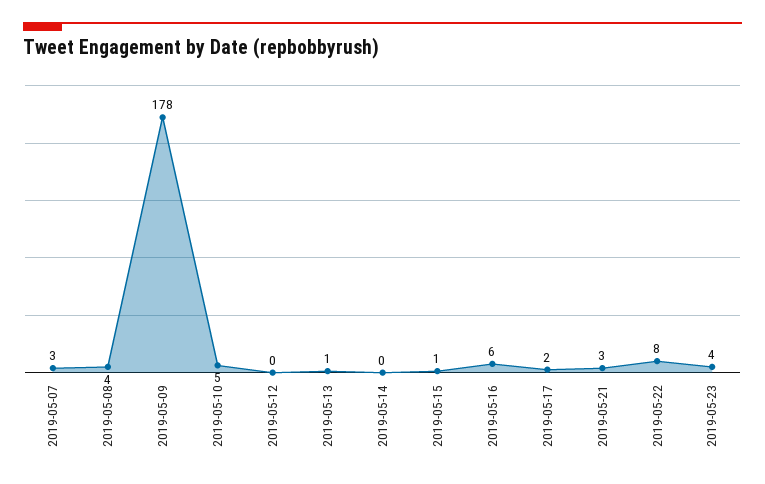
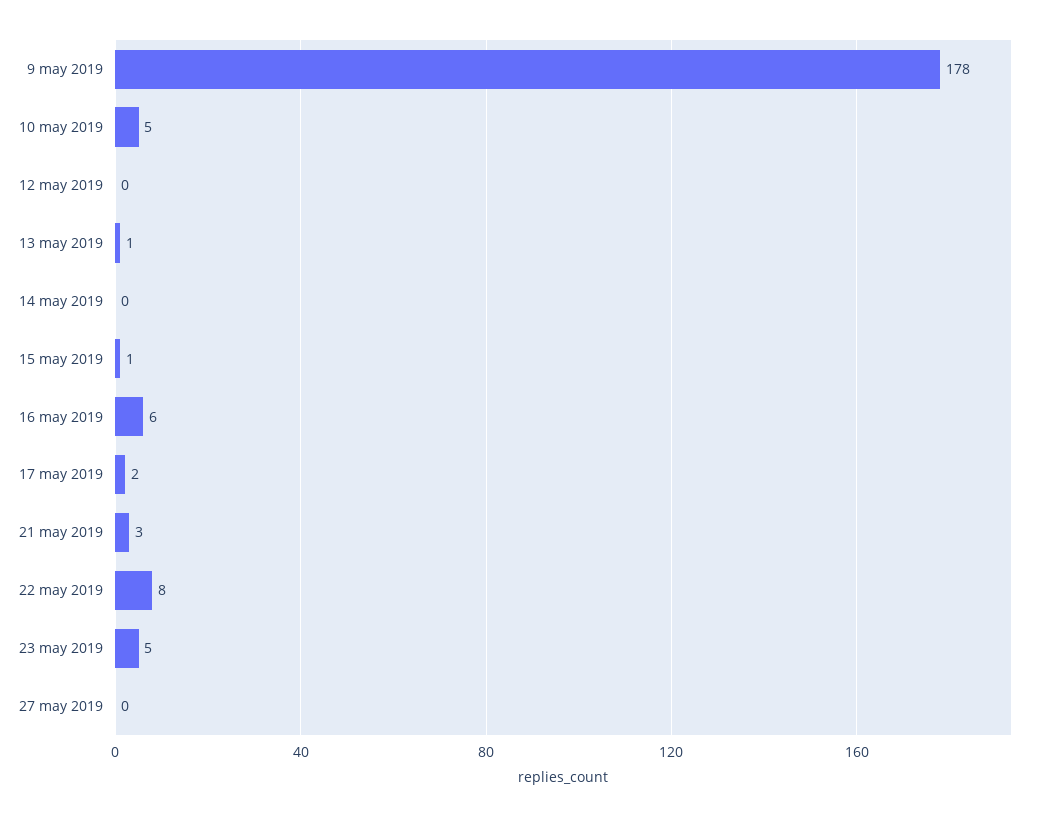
2019-05-07: 3 -> none
2019-05-08: 4 -> none
2019-05-23: 4 -> 5
27 may 2019: none -> 0

